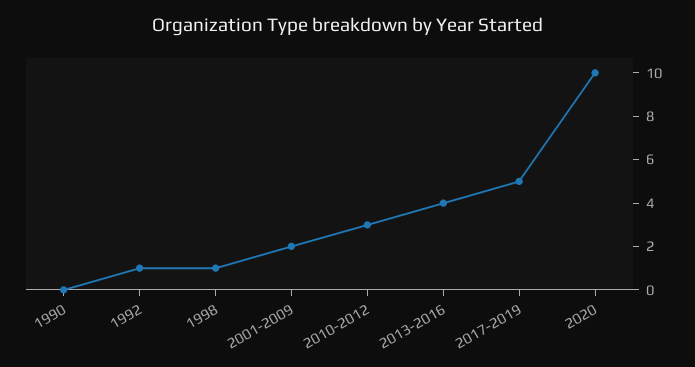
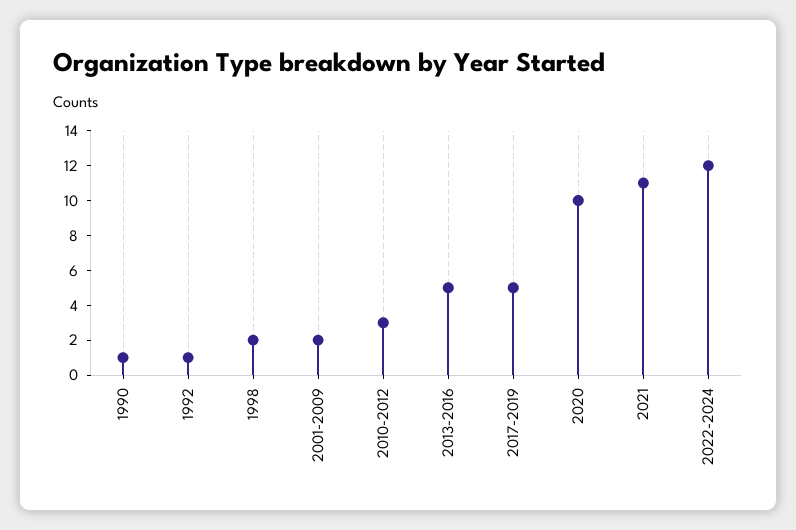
1990: 0 -> 1
1998: 1 -> 2
2013-2016: 4 -> 5
2021: none -> 11
2022-2024: none -> 12

